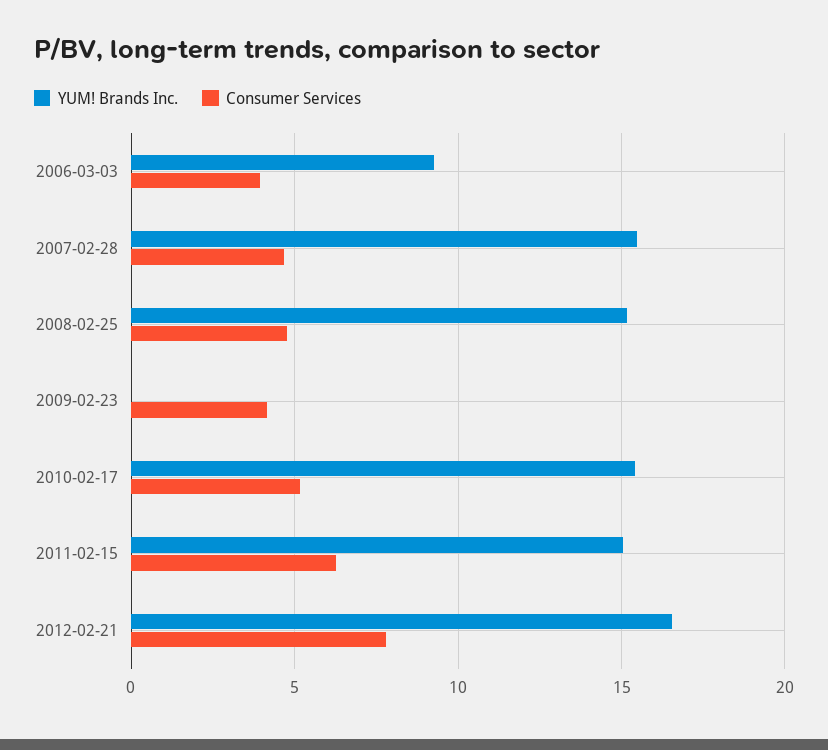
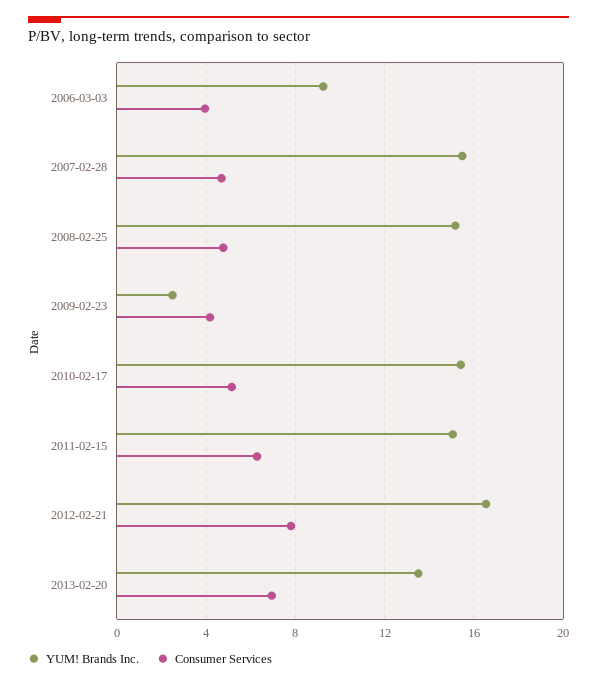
YUM! Brands Inc., 2009-02-23: 0 -> 2.5
YUM! Brands Inc., 2013-02-20: none -> 13.5
Consumer Services, 2013-02-20: none -> 7

